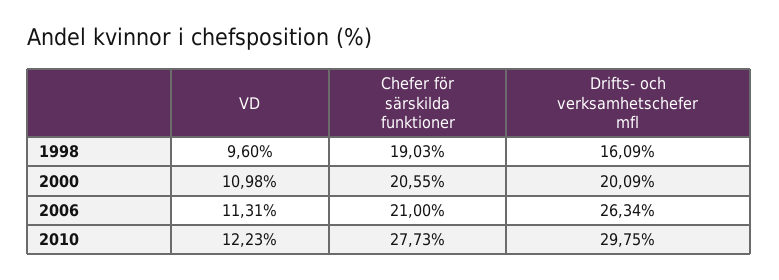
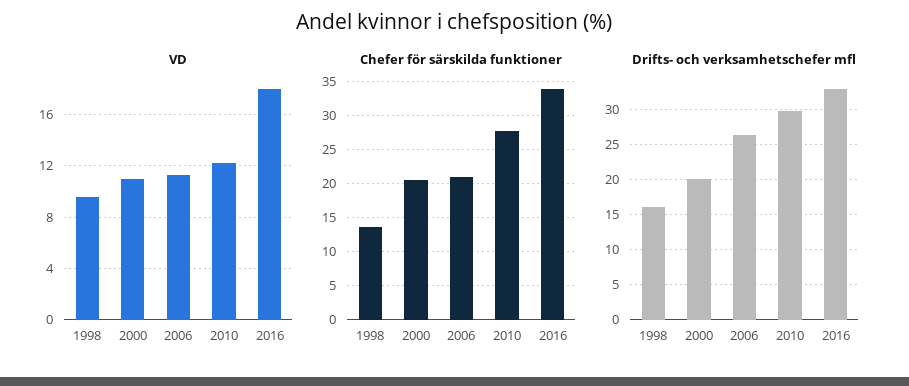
Chefer för särskilda funktioner, 1998: 19.03 -> 14
VD, 2016: none -> 18
Chefer för särskilda funktioner, 2016: none -> 34
Drifts- och verksamhetschefer mfl, 2016: none -> 33

